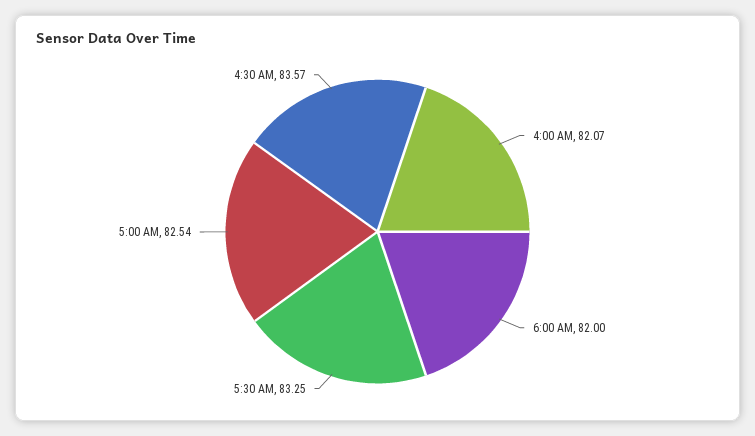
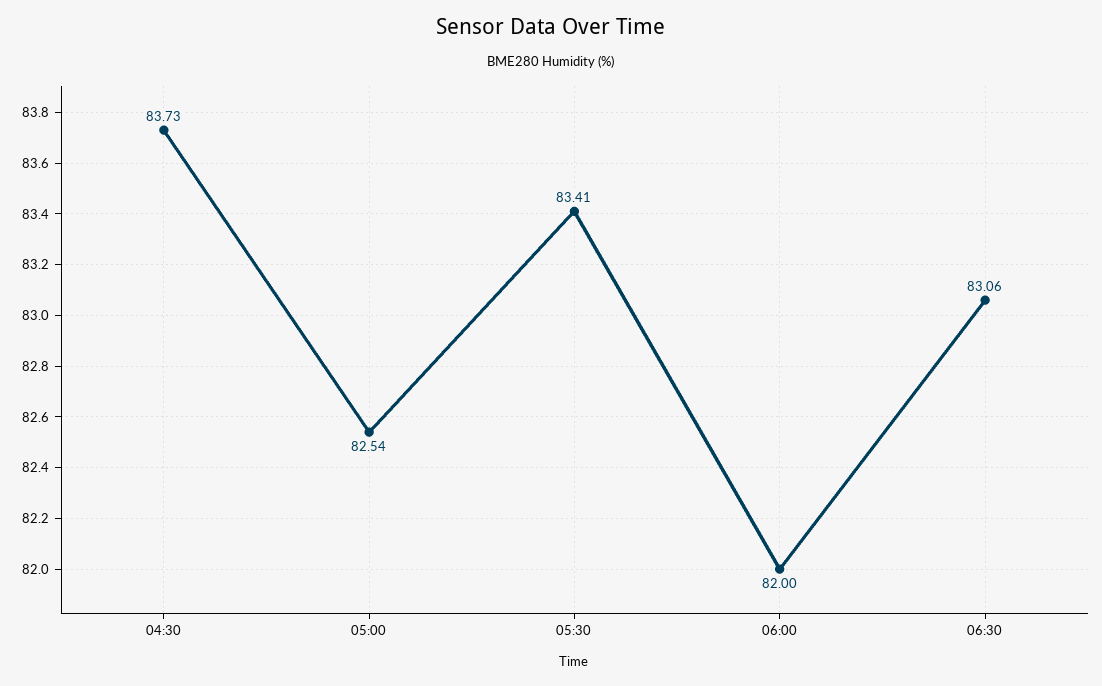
4:00 AM: 82.07 -> none
5:30 AM: 83.25 -> 83.41
4:30 AM: 83.57 -> 83.73
06:30: none -> 83.06

